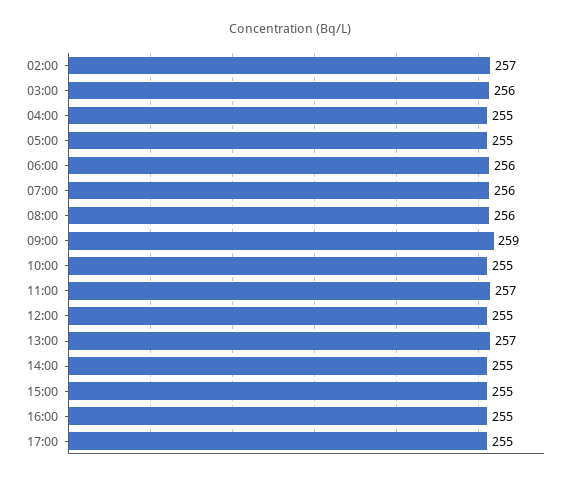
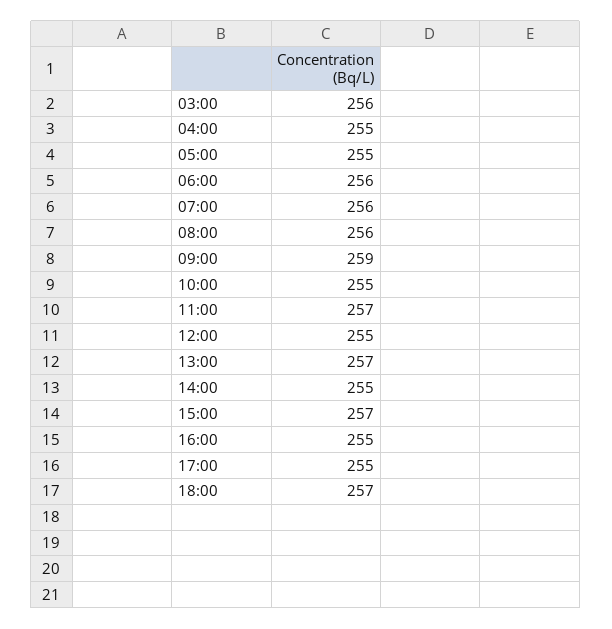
02:00: 257 -> none
15:00: 255 -> 257
18:00: none -> 257

